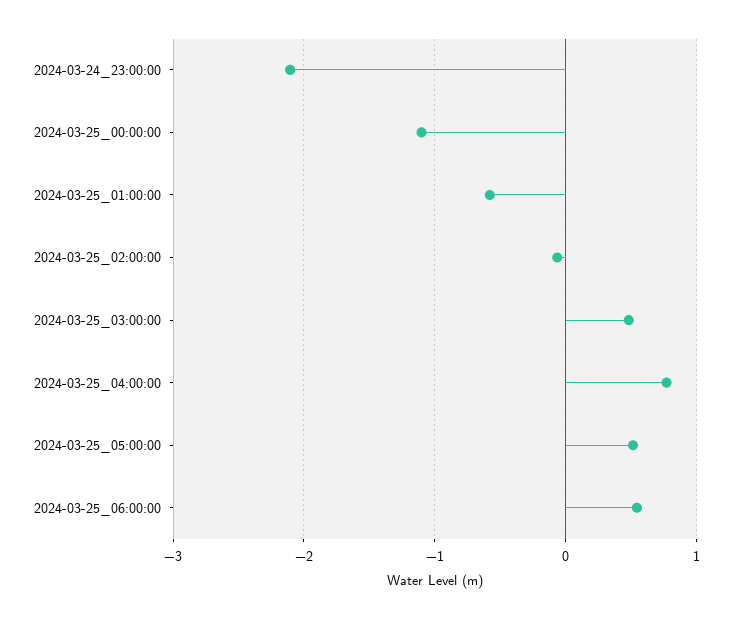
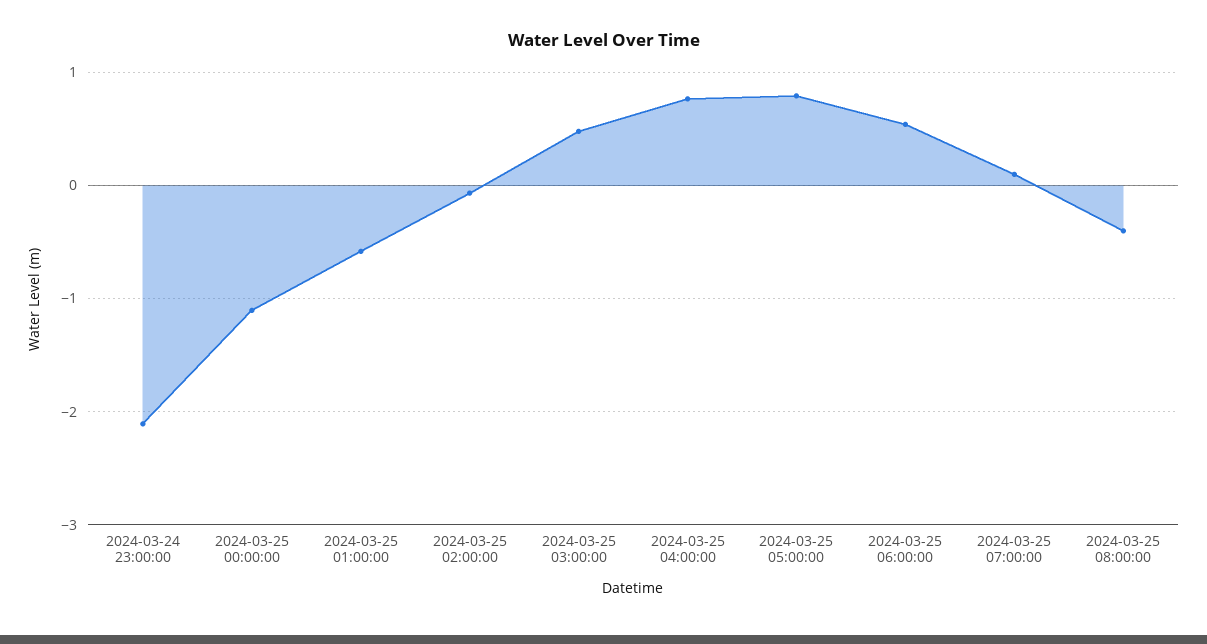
2024-03-25_05:00:00: 0.5 -> 0.8
2024-03-25 07:00:00: none -> 0.1
2024-03-25 08:00:00: none -> -0.4

